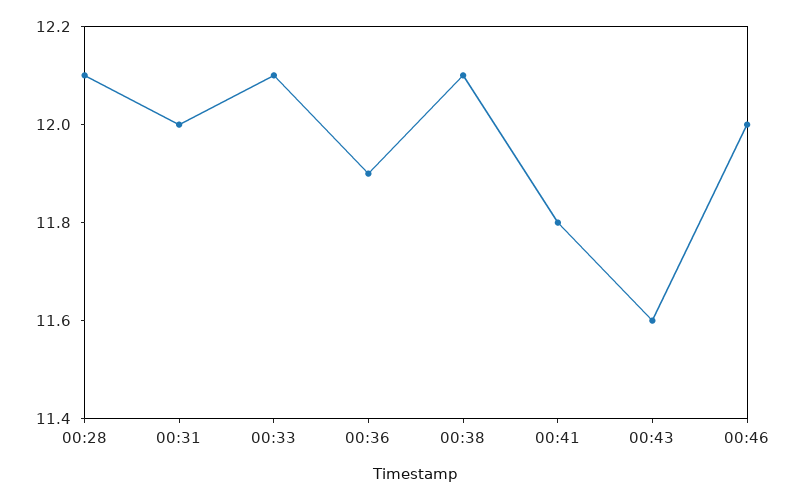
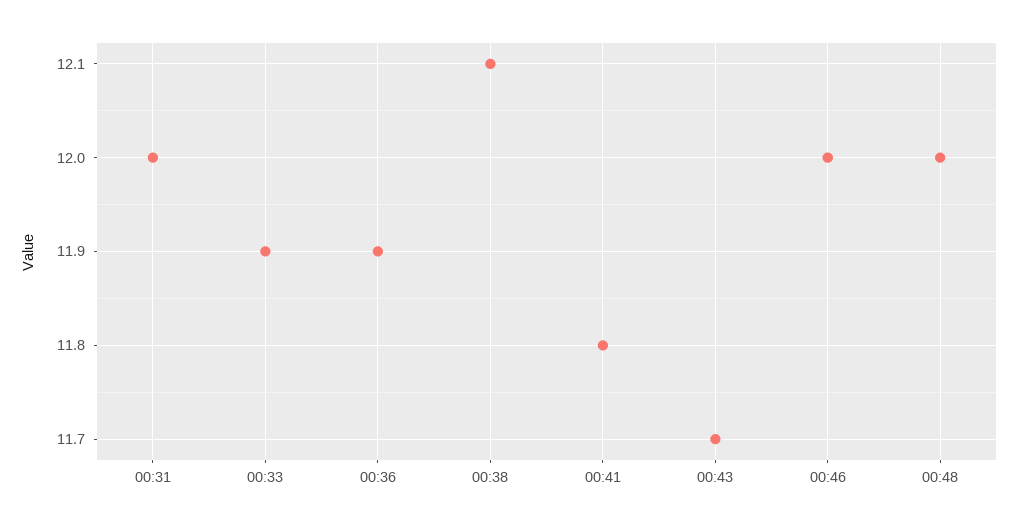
00:28: 12.1 -> none
00:33: 12.1 -> 11.9
00:43: 11.6 -> 11.7
00:48: none -> 12

